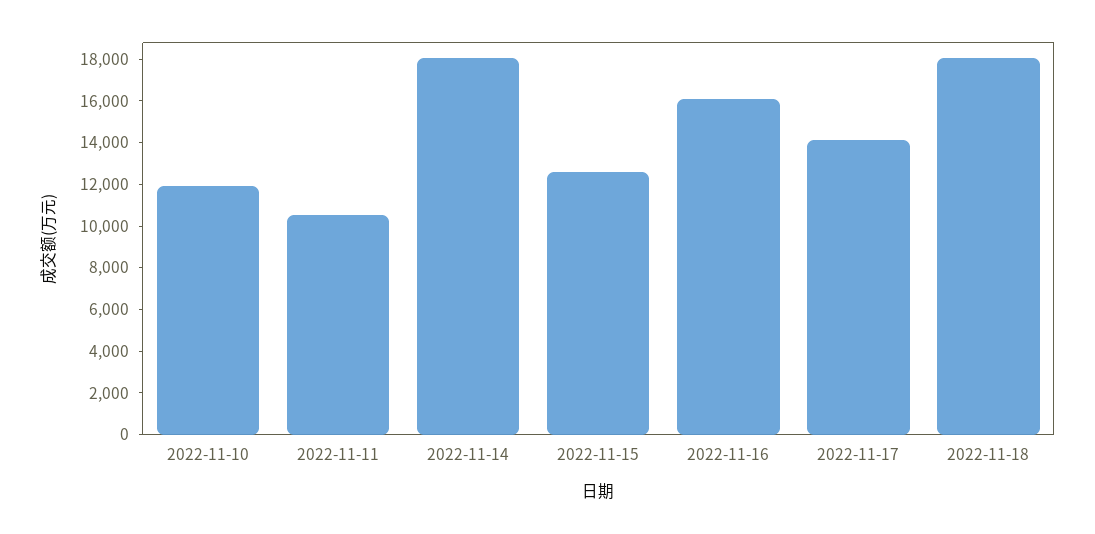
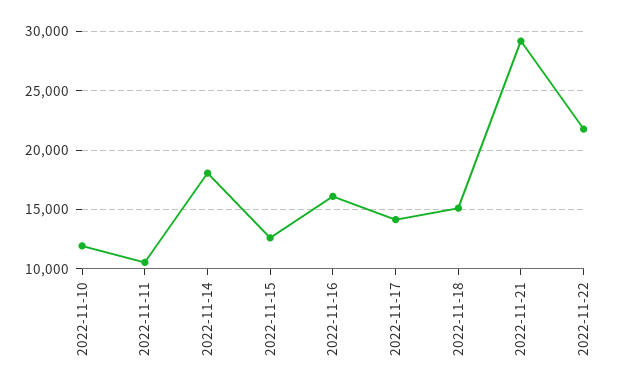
2022-11-18: 18000 -> 15000
2022-11-21: none -> 29000
2022-11-22: none -> 22000

